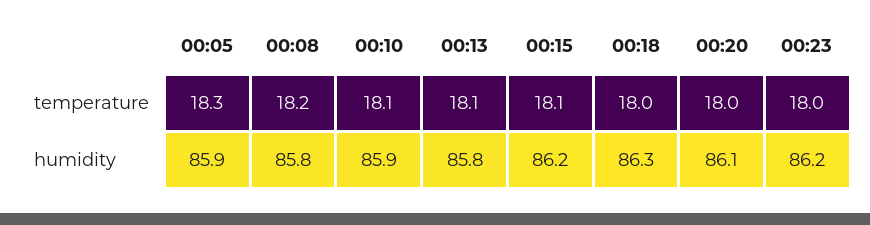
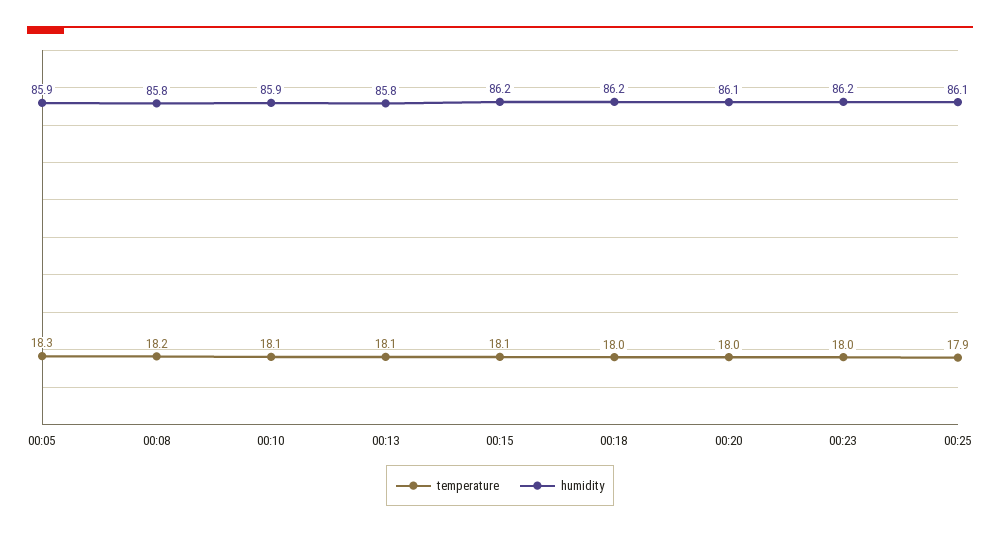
humidity, 00:18: 86.3 -> 86.2
temperature, 00:25: none -> 17.9
humidity, 00:25: none -> 86.1

